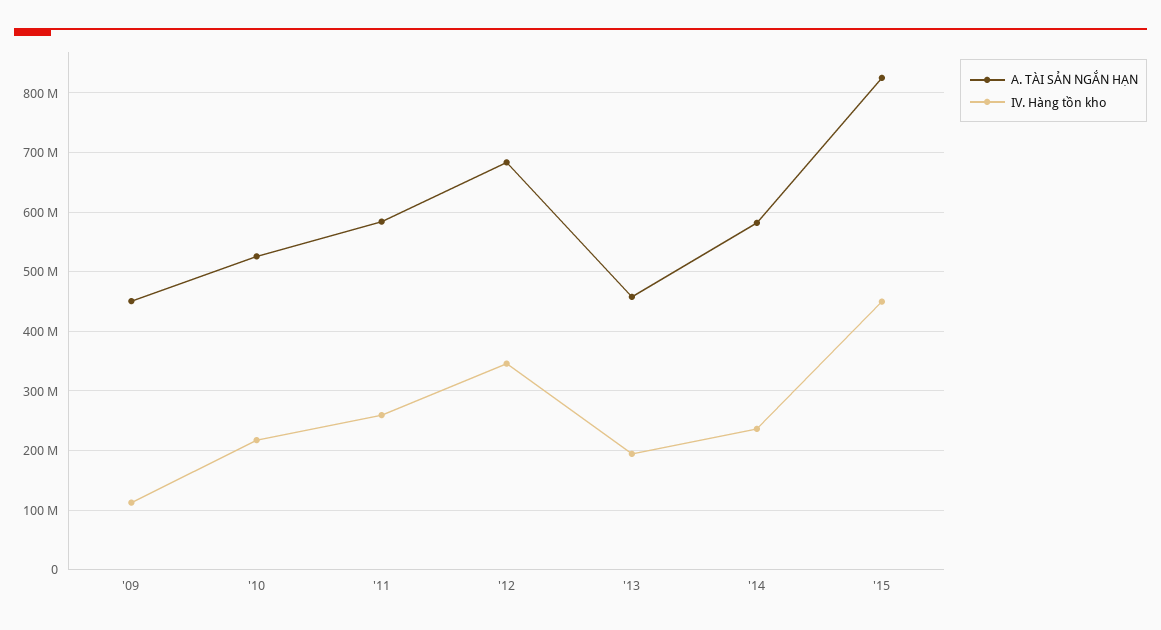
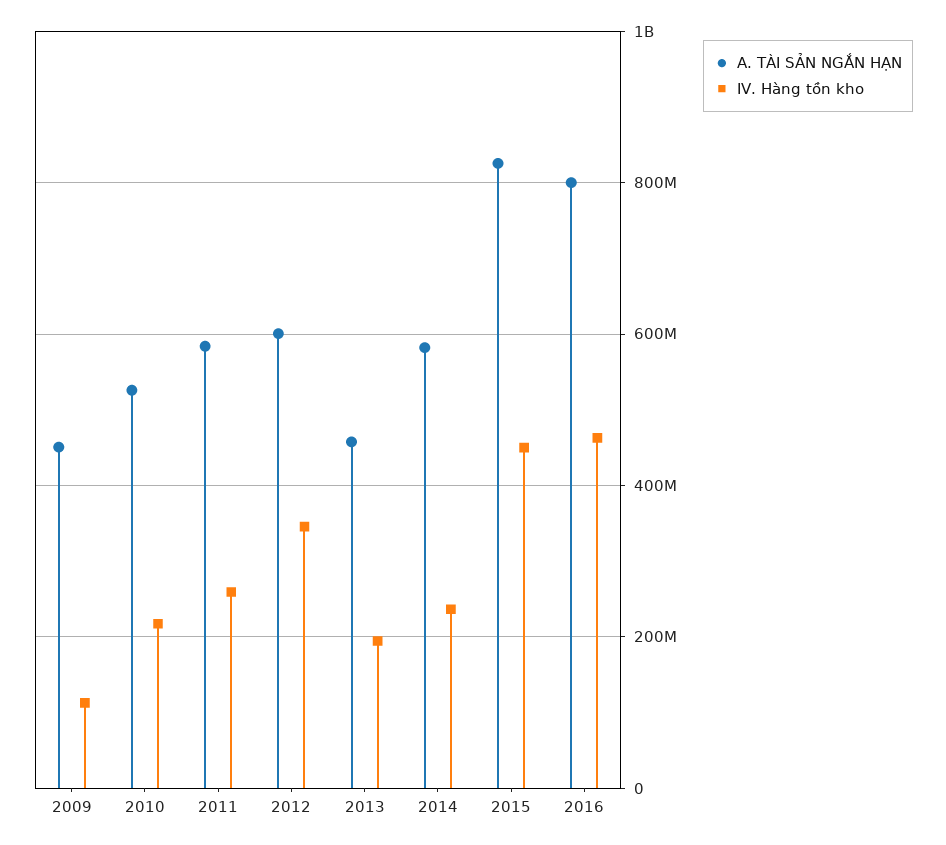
A. TÀI SẢN NGẮN HẠN, '12: 680000000 -> 600000000
A. TÀI SẢN NGẮN HẠN, 2016: none -> 800000000
IV. Hàng tồn kho, 2016: none -> 460000000

